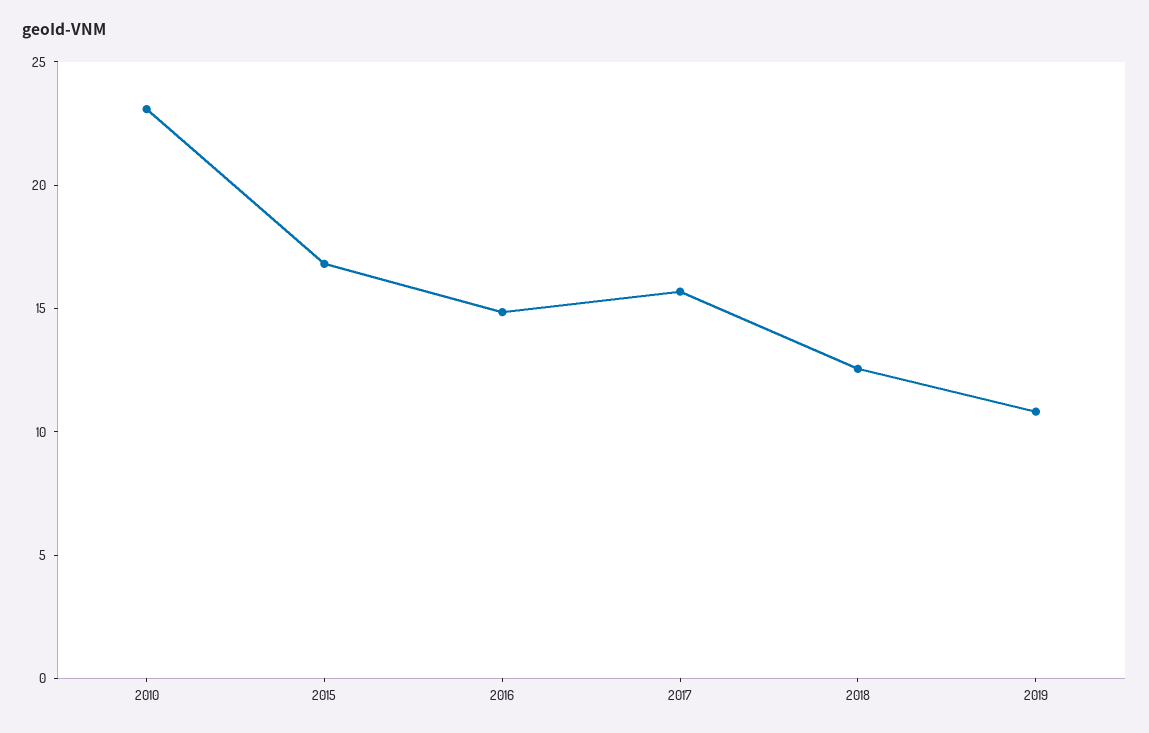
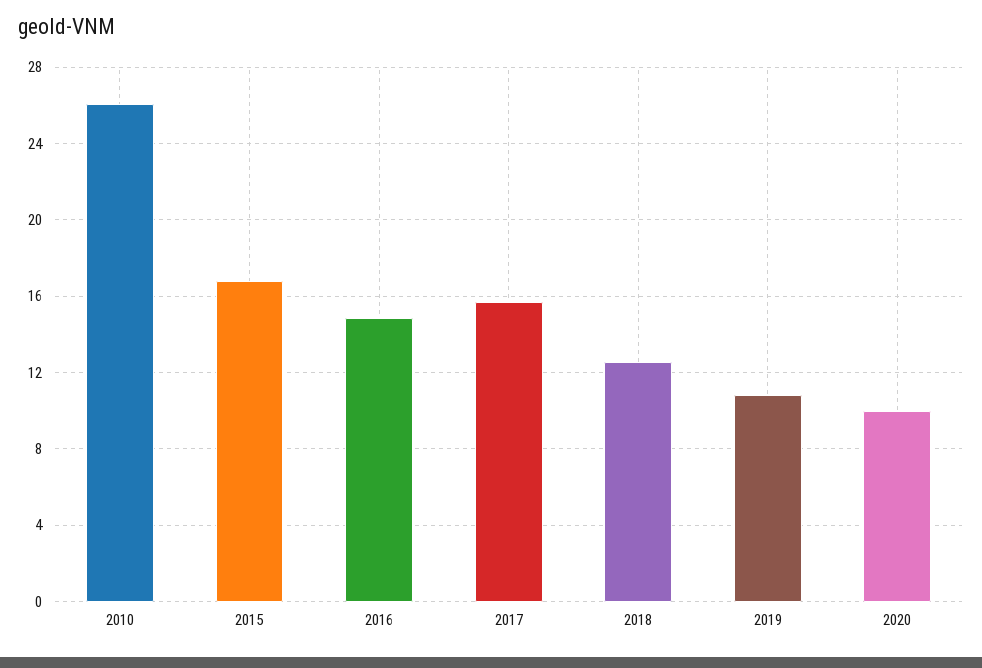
2010: 23 -> 26
2020: none -> 10

